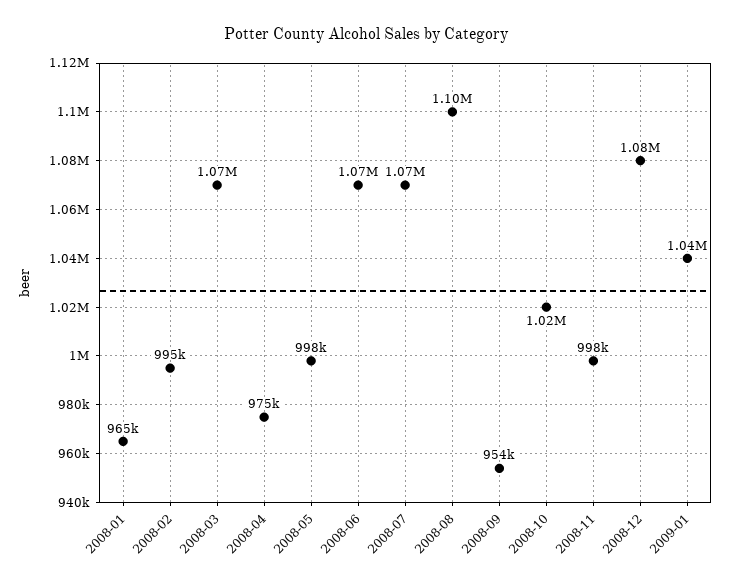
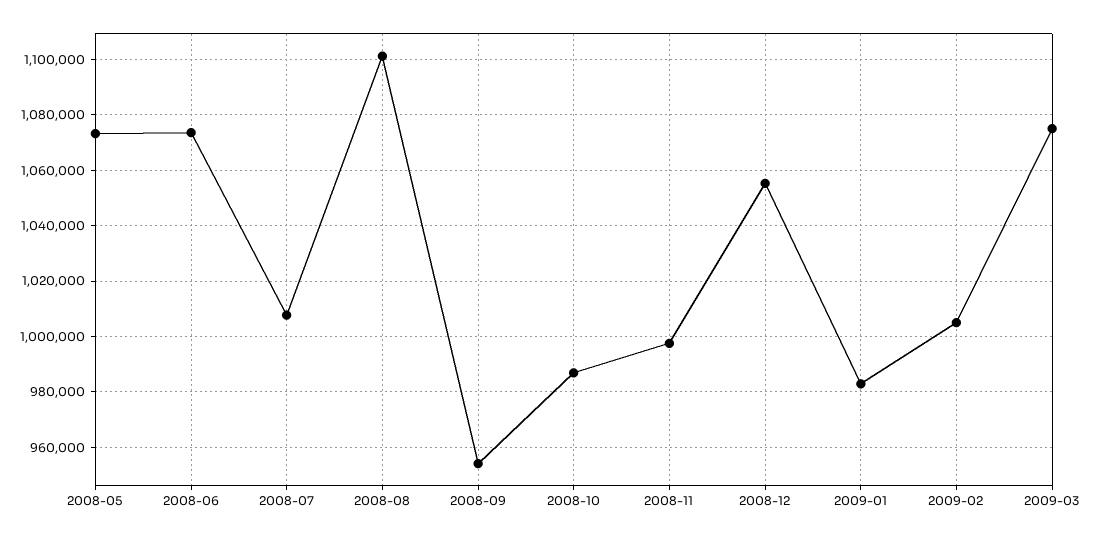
2008-01: 965000 -> none
2008-02: 995000 -> none
2008-03: 1070000 -> none
2008-04: 975000 -> none
2008-05: 998000 -> 1072500
2008-07: 1070000 -> 1007500
2008-10: 1020000 -> 987500
2008-12: 1080000 -> 1055000
2009-01: 1040000 -> 982500
2009-02: none -> 1005000
2009-03: none -> 1075000

